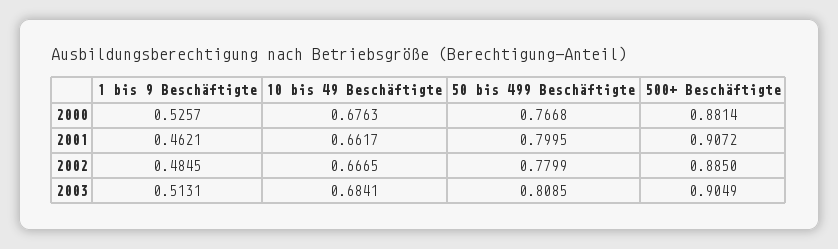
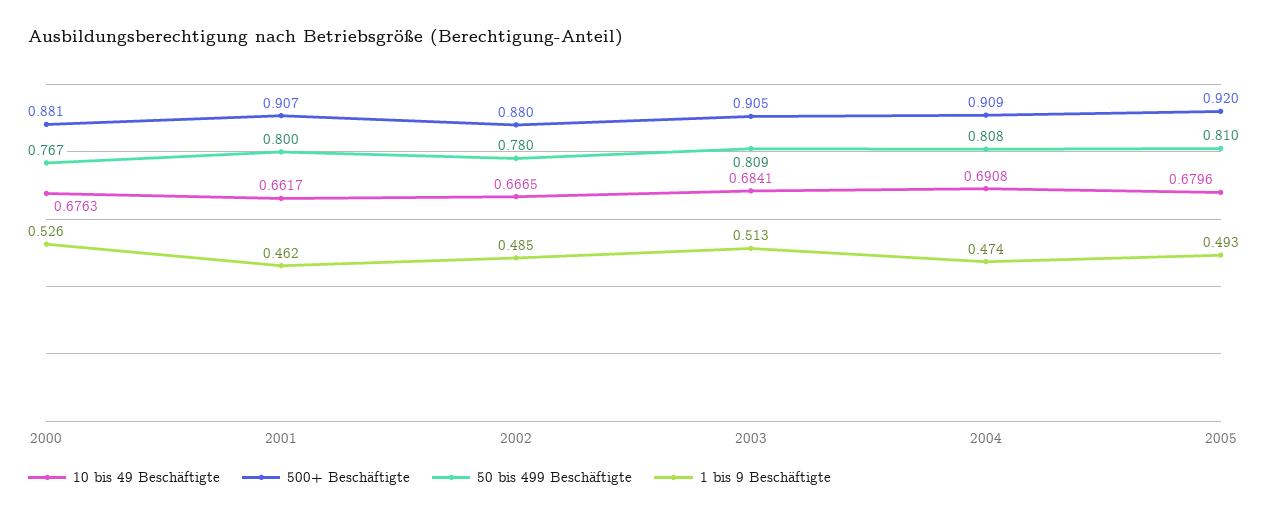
500+ Beschäftigte, 2002: 0.885 -> 0.88
10 bis 49 Beschäftigte, 2004: none -> 0.6908
500+ Beschäftigte, 2004: none -> 0.909
50 bis 499 Beschäftigte, 2004: none -> 0.808
1 bis 9 Beschäftigte, 2004: none -> 0.474
10 bis 49 Beschäftigte, 2005: none -> 0.6796
500+ Beschäftigte, 2005: none -> 0.92
50 bis 499 Beschäftigte, 2005: none -> 0.81
1 bis 9 Beschäftigte, 2005: none -> 0.493

